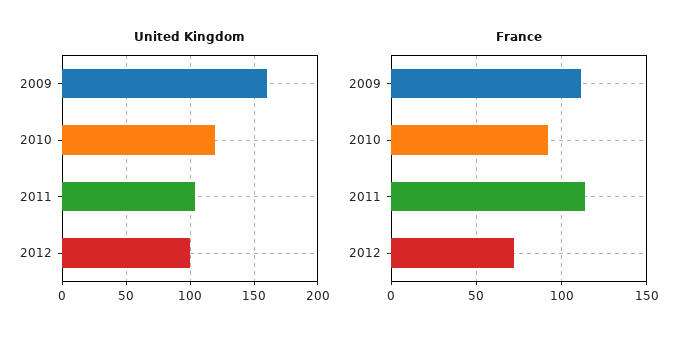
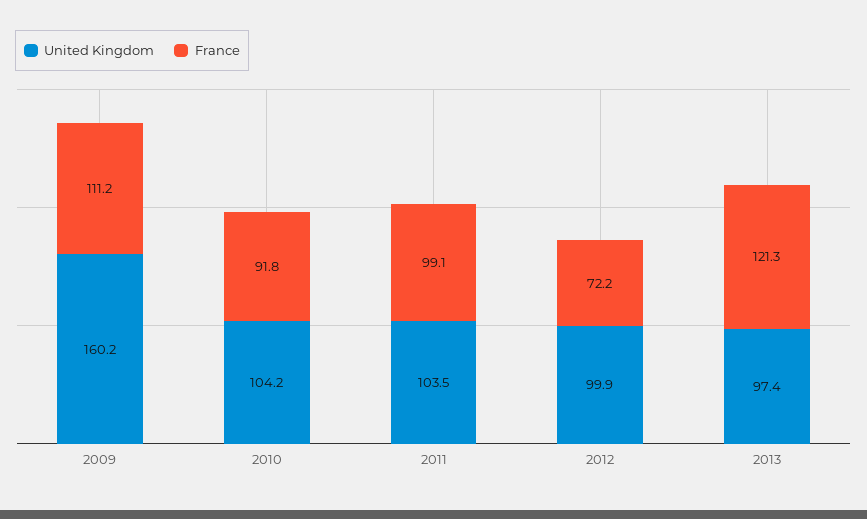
United Kingdom, 2010: 120 -> 104.2
France, 2011: 115 -> 99.1
United Kingdom, 2013: none -> 97.4
France, 2013: none -> 121.3

